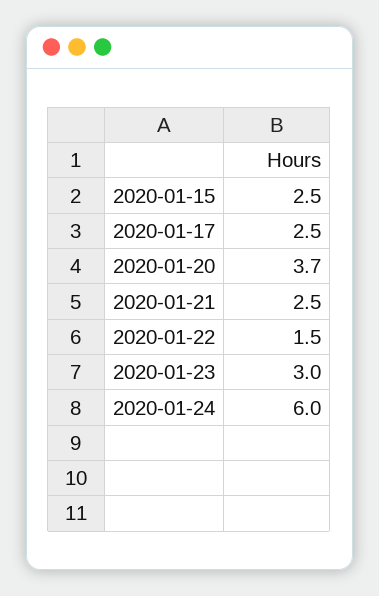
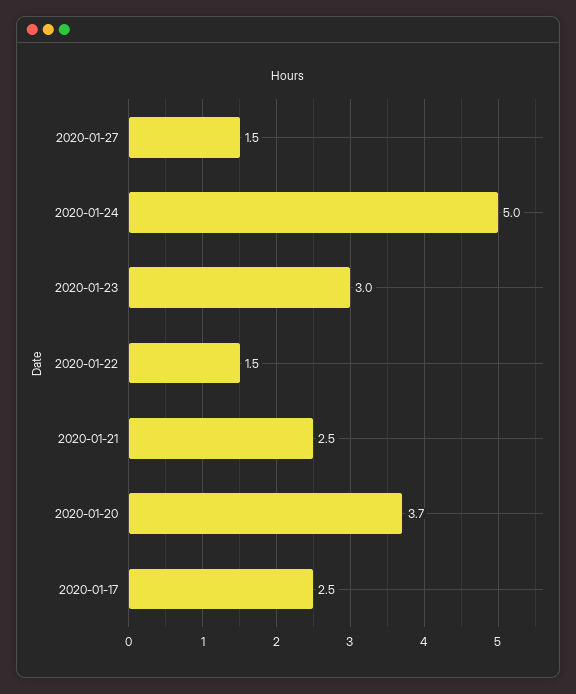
2020-01-15: 2.5 -> none
2020-01-24: 6 -> 5
2020-01-27: none -> 1.5

